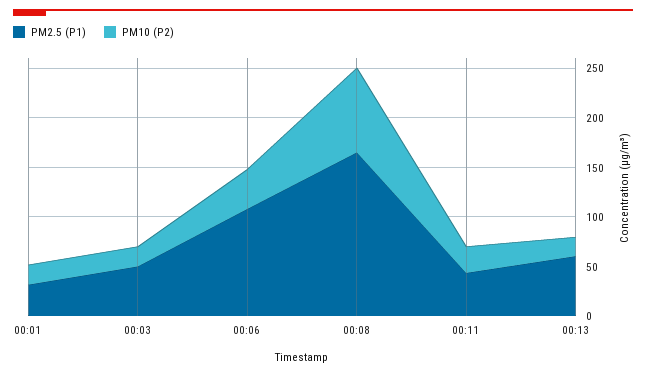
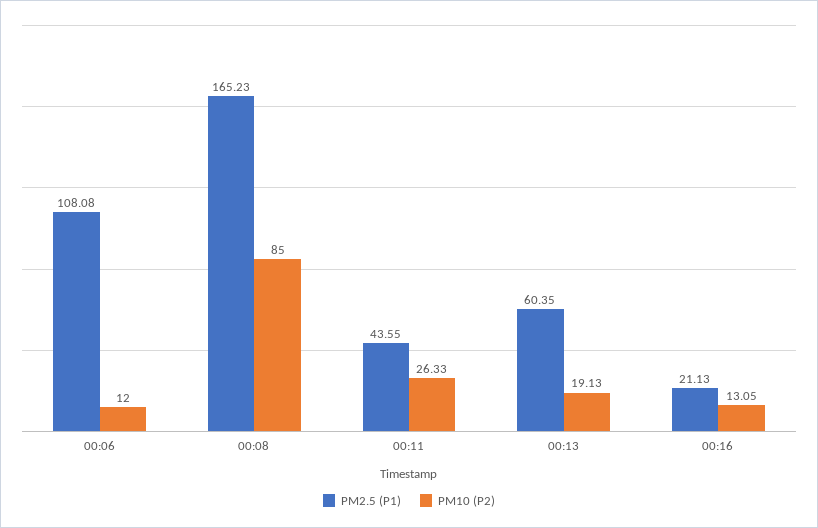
PM2.5 (P1), 00:01: 30 -> none
PM10 (P2), 00:01: 20 -> none
PM2.5 (P1), 00:03: 50 -> none
PM10 (P2), 00:03: 20 -> none
PM10 (P2), 00:06: 40 -> 12
PM2.5 (P1), 00:16: none -> 21.13
PM10 (P2), 00:16: none -> 13.05

